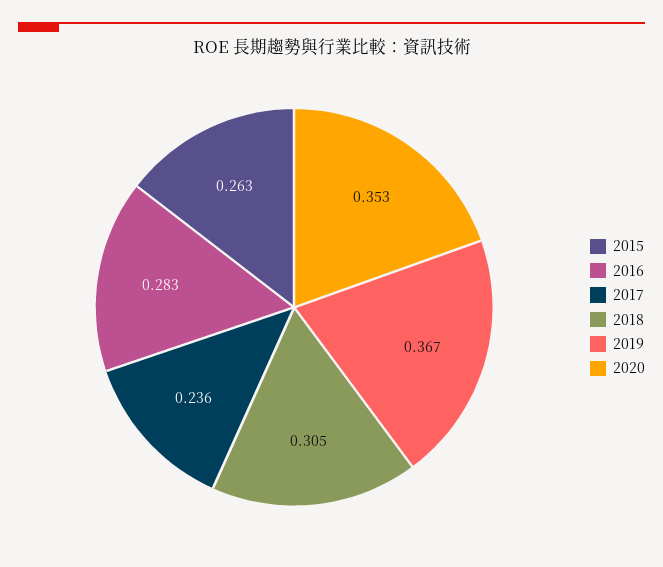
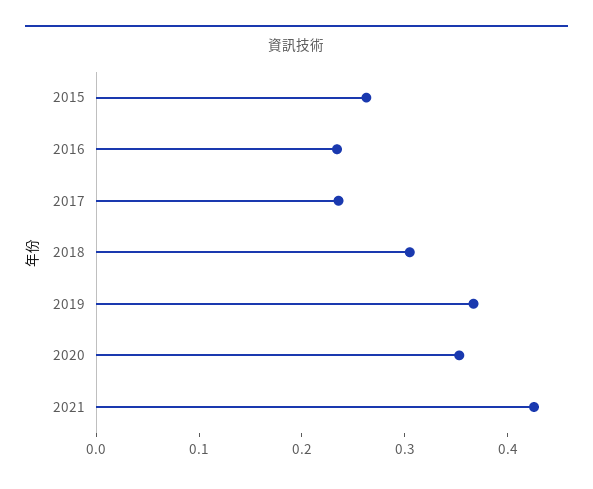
2016: 0.283 -> 0.24
2021: none -> 0.42

